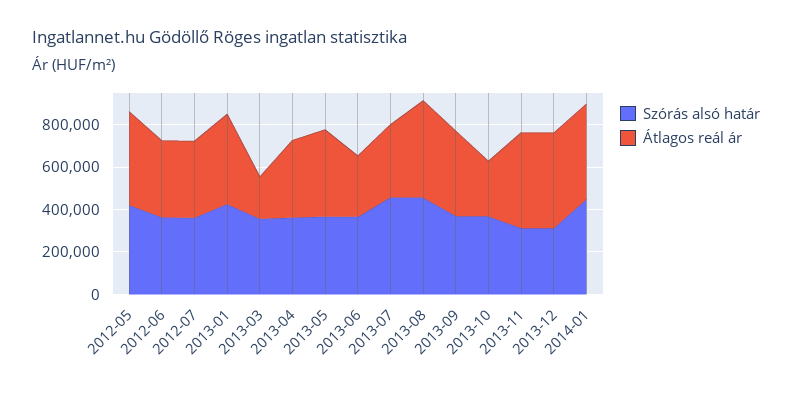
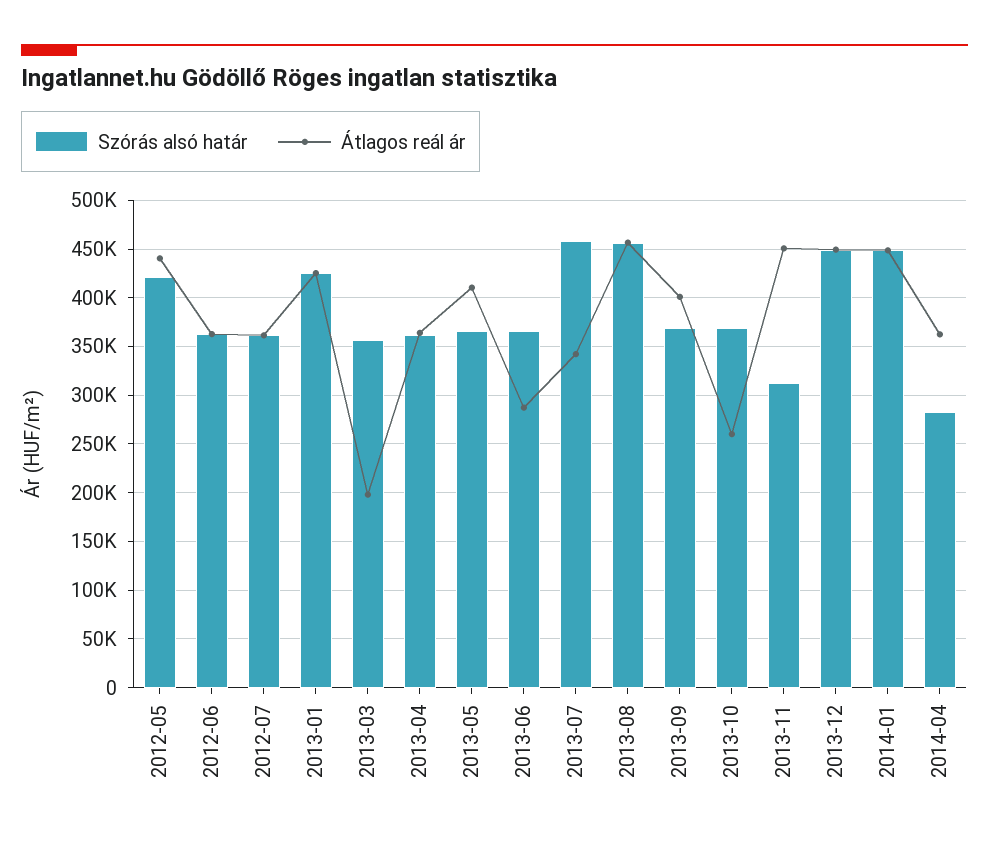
Szórás alsó határ, 2013-12: 300000 -> 450000
Szórás alsó határ, 2014-04: none -> 280000
Átlagos reál ár, 2014-04: none -> 360000

